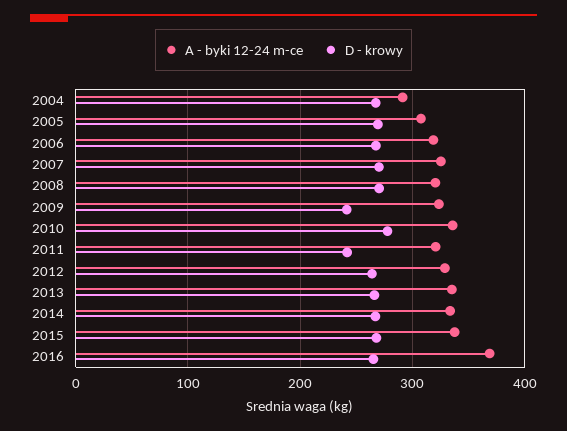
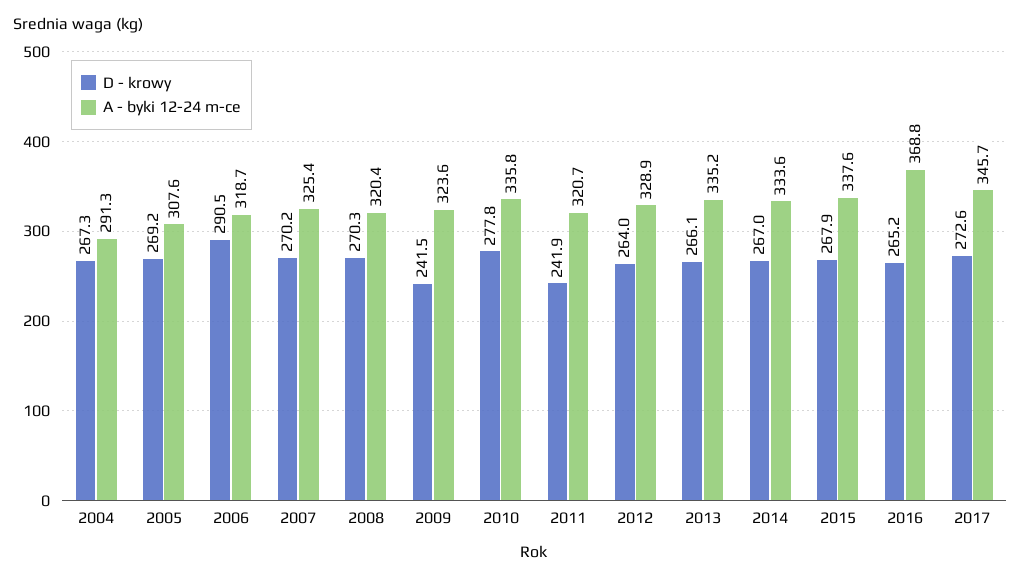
D - krowy, 2006: 270 -> 290.5
D - krowy, 2017: none -> 272.6
A - byki 12-24 m-ce, 2017: none -> 345.7

